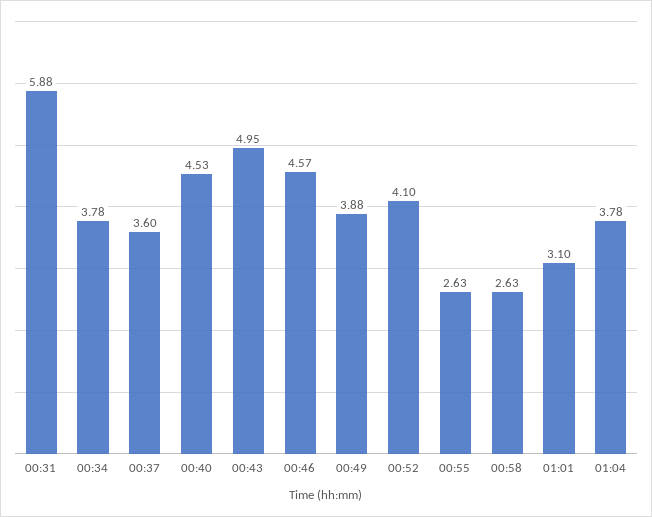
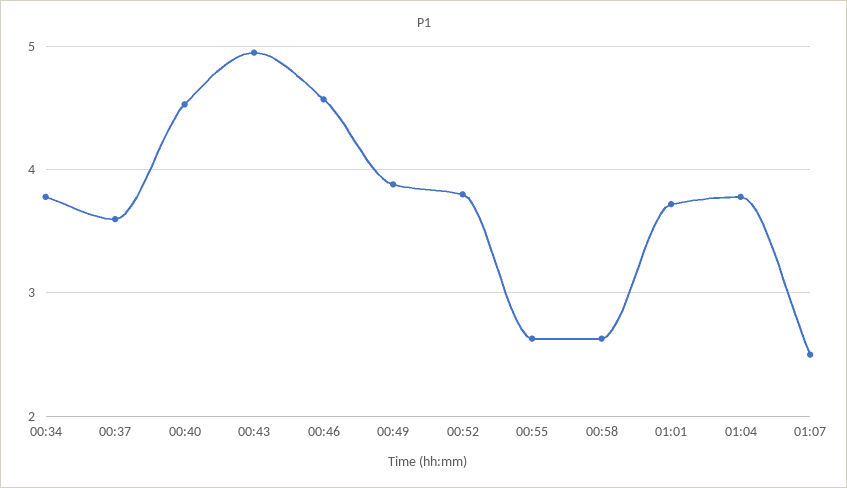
00:31: 5.88 -> none
00:52: 4.1 -> 3.8
01:01: 3.1 -> 3.7
01:07: none -> 2.5

